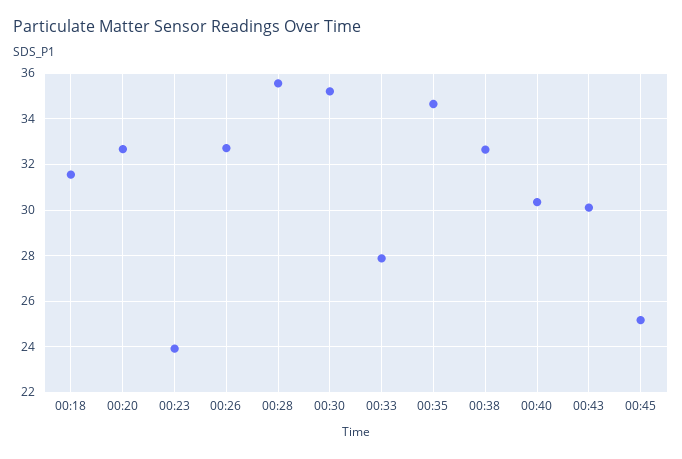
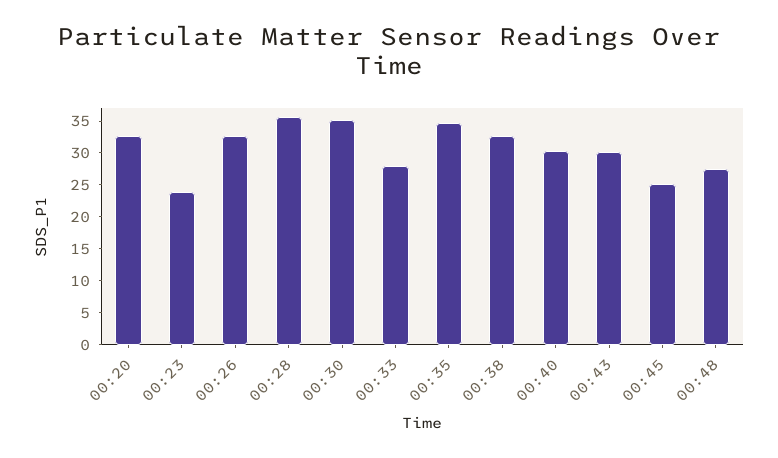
00:18: 31.5 -> none
00:48: none -> 27.5

